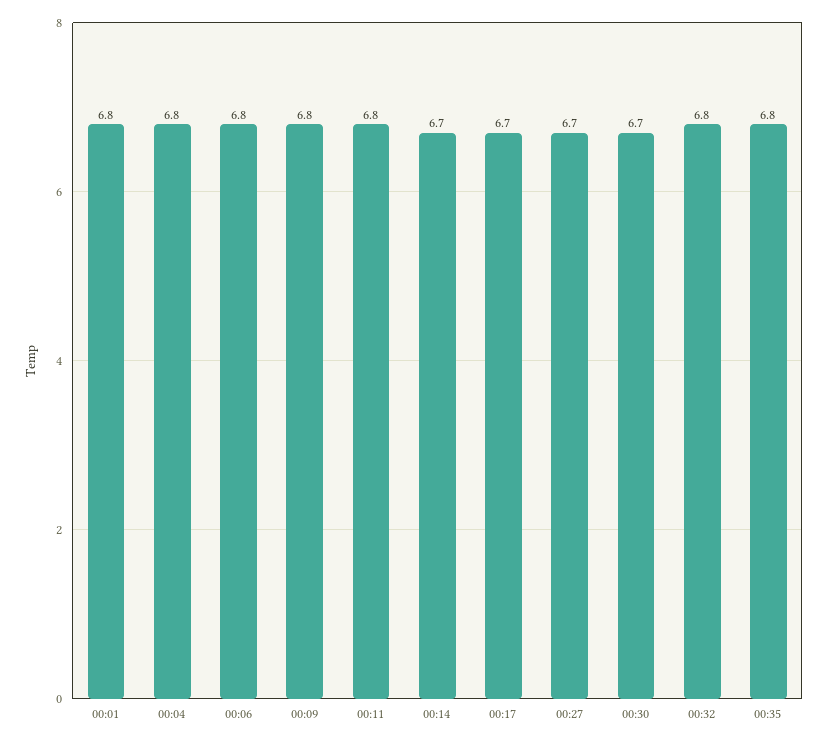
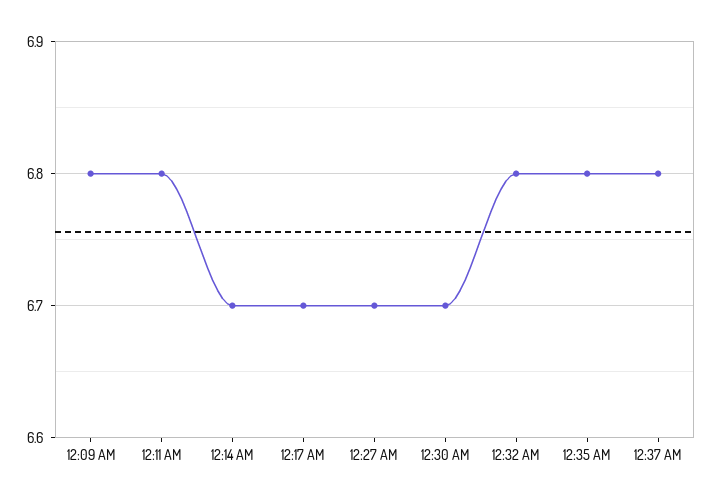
00:01: 6.8 -> none
00:04: 6.8 -> none
00:06: 6.8 -> none
12:37 AM: none -> 6.8

